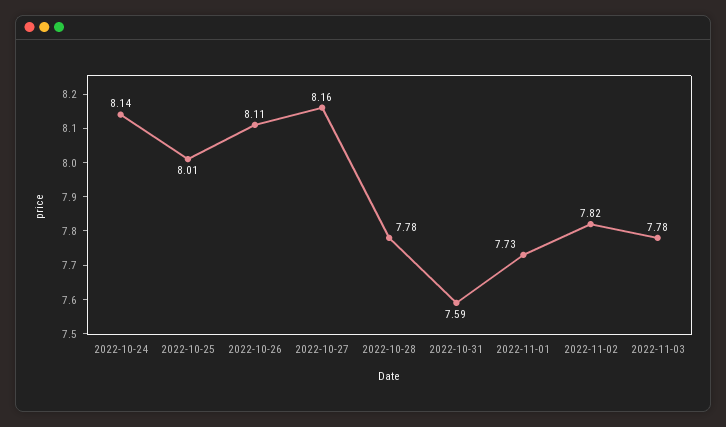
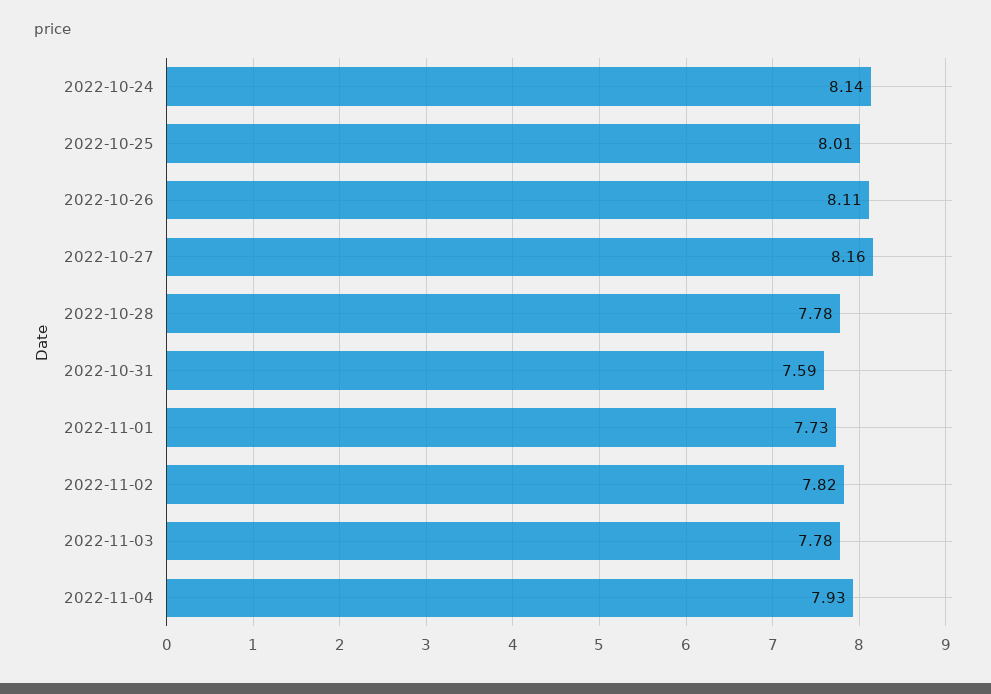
2022-11-04: none -> 7.93

